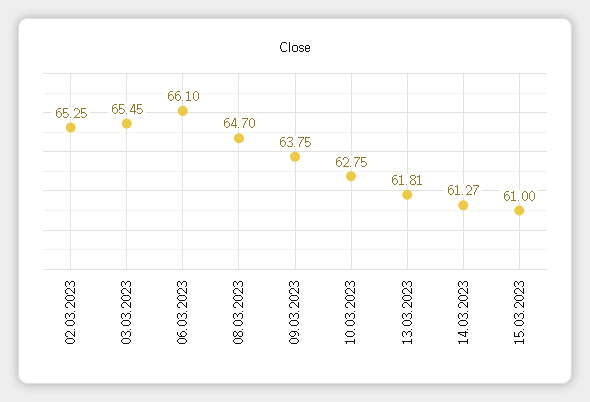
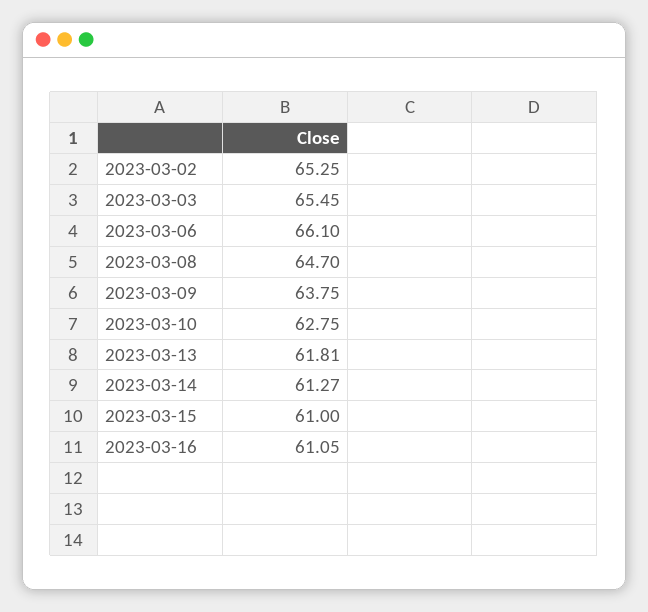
2023-03-16: none -> 61.05

